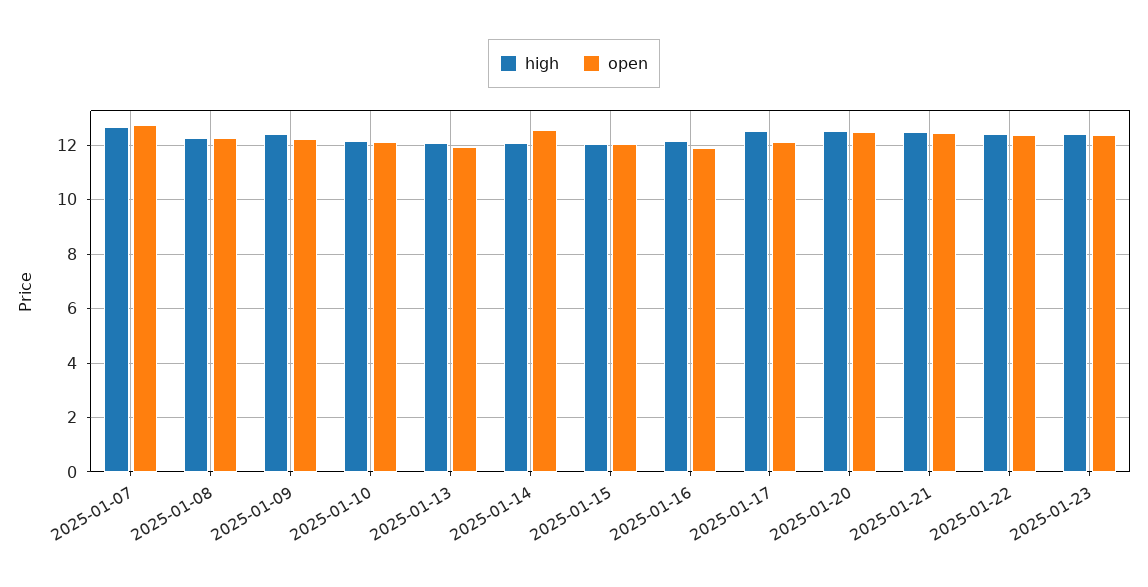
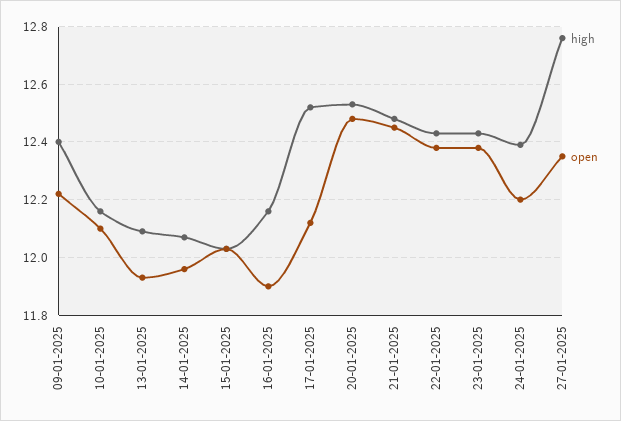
high, 2025-01-07: 12.75 -> none
open, 2025-01-07: 12.75 -> none
high, 2025-01-08: 12.25 -> none
open, 2025-01-08: 12.25 -> none
open, 2025-01-14: 12.5 -> 11.95
high, 24-01-2025: none -> 12.4
open, 24-01-2025: none -> 12.2
high, 27-01-2025: none -> 12.75
open, 27-01-2025: none -> 12.35

